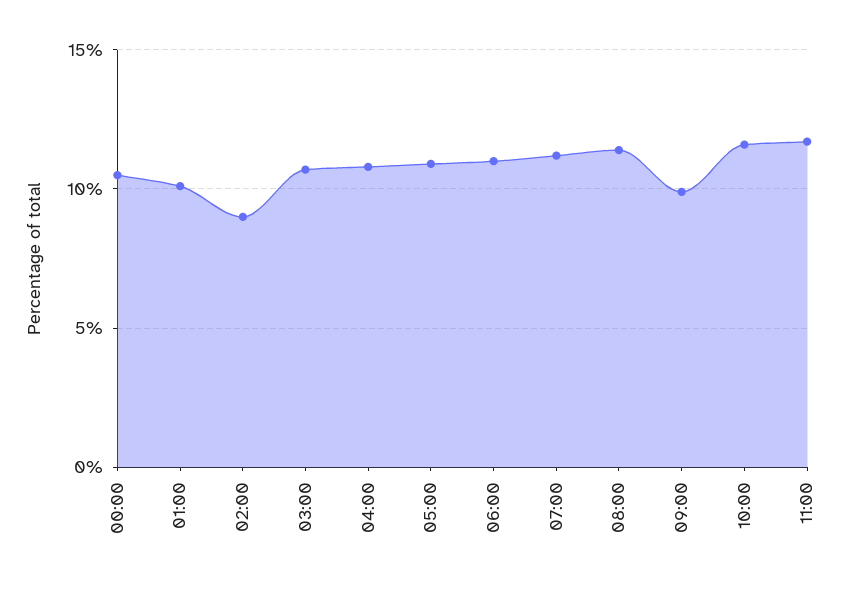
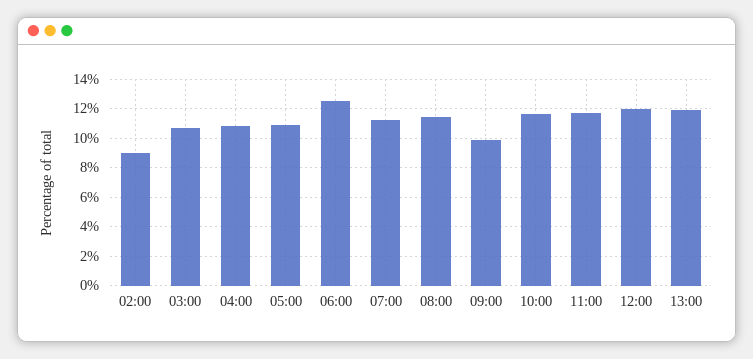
00:00: 10.5 -> none
01:00: 10 -> none
06:00: 11 -> 12.5
12:00: none -> 12
13:00: none -> 12

